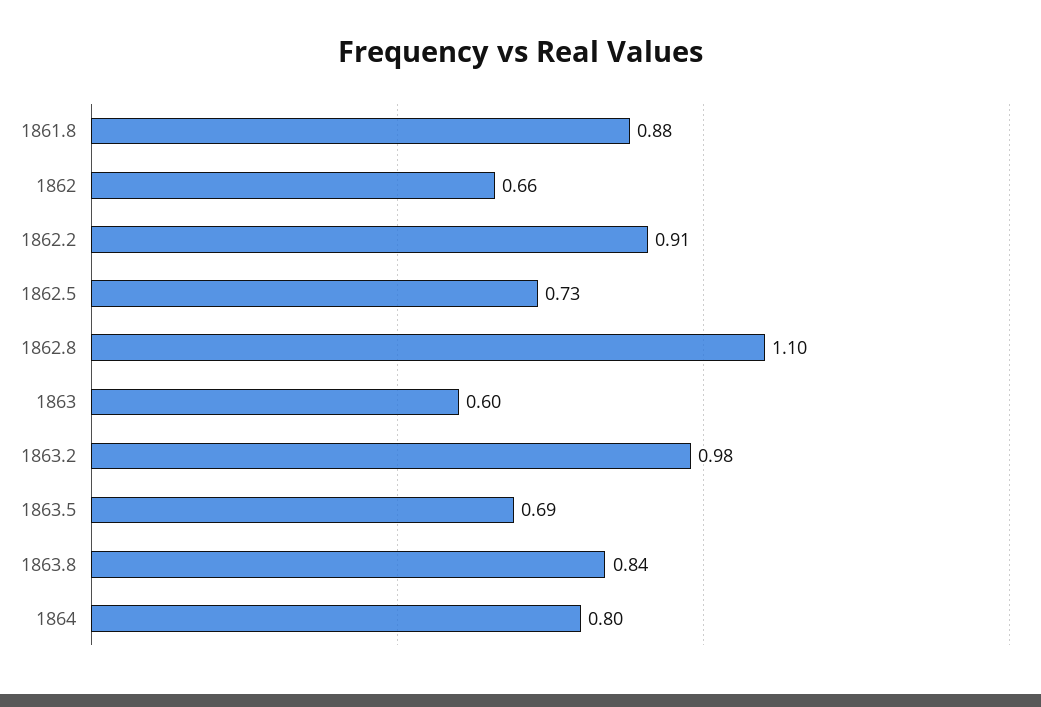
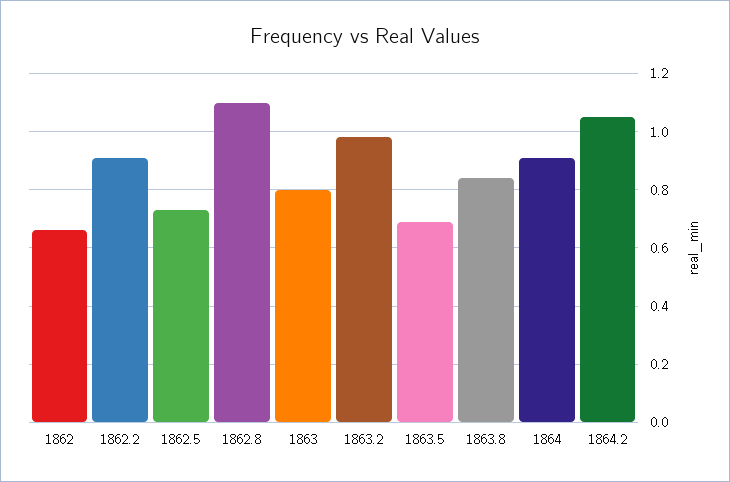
1861.8: 0.88 -> none
1863: 0.6 -> 0.8
1864: 0.8 -> 0.9
1864.2: none -> 1.05

